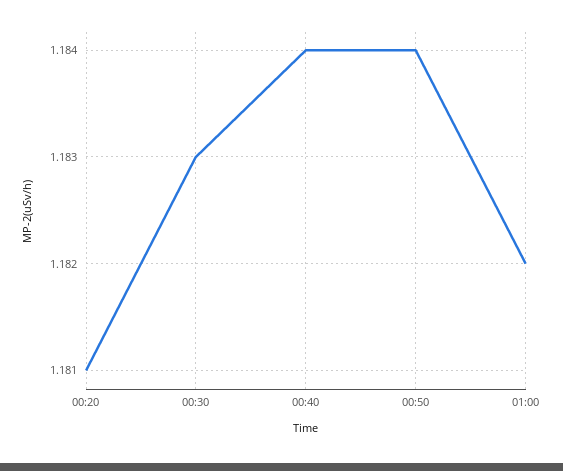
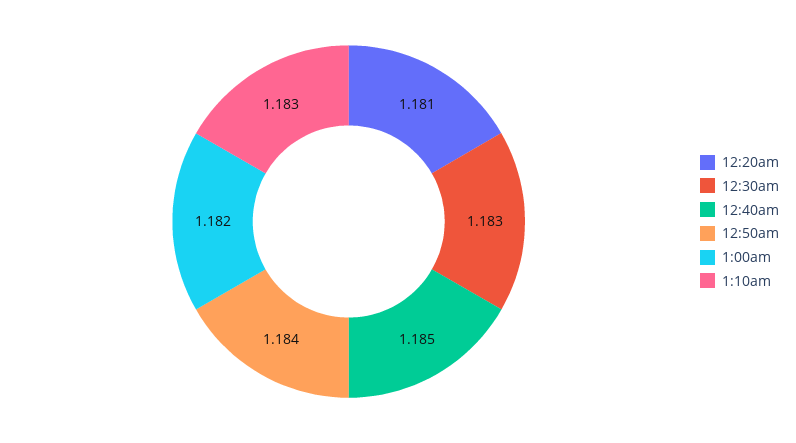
00:40: 1.184 -> 1.185
1:10am: none -> 1.183

